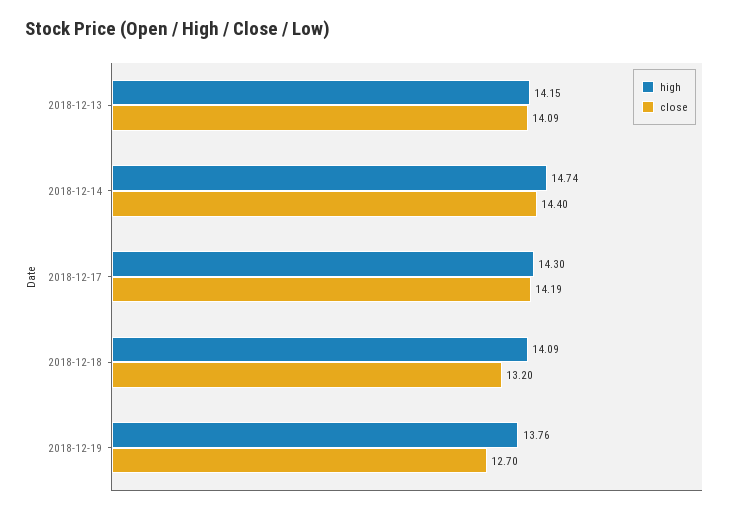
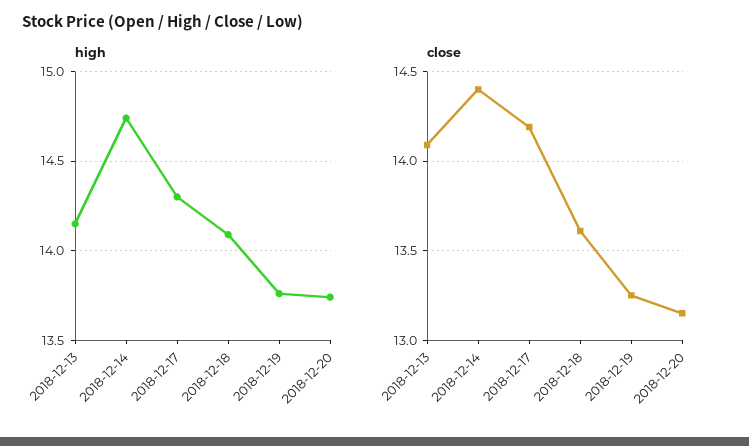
close, 2018-12-18: 13.2 -> 13.6
close, 2018-12-19: 12.7 -> 13.25
high, 2018-12-20: none -> 13.75
close, 2018-12-20: none -> 13.15

